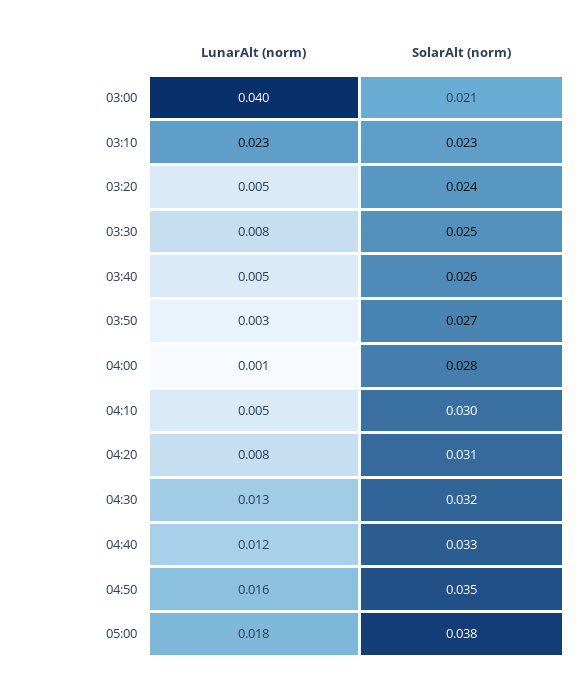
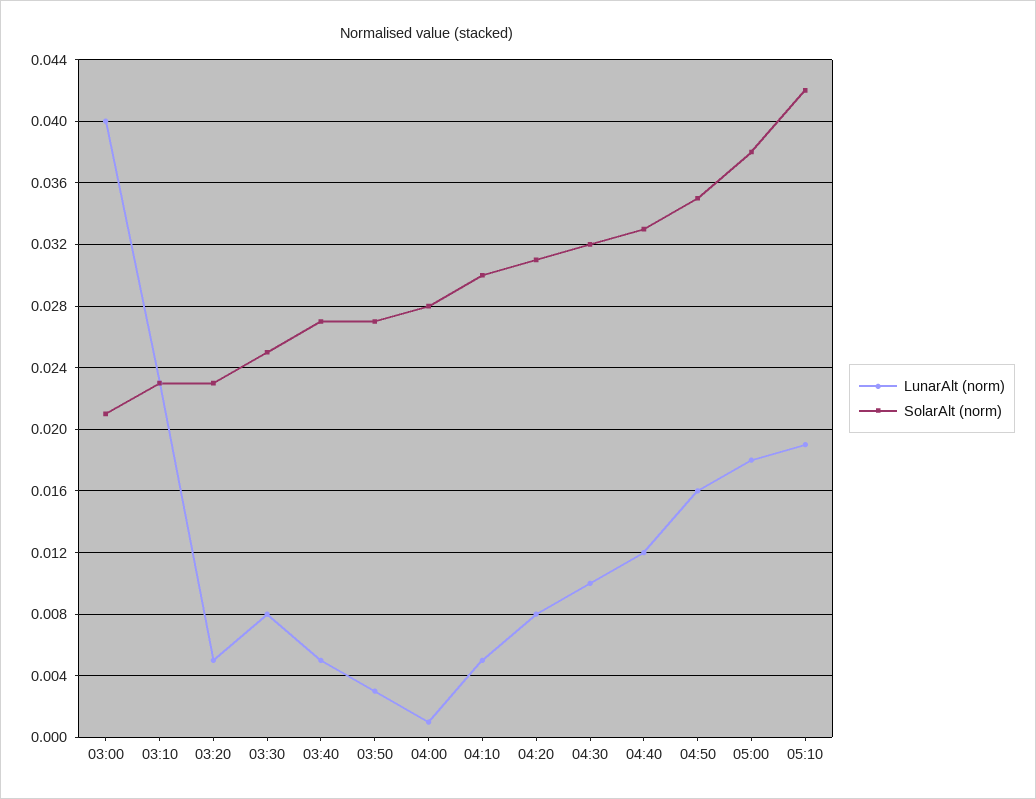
SolarAlt (norm), 03:20: 0.024 -> 0.023
SolarAlt (norm), 03:40: 0.026 -> 0.027
LunarAlt (norm), 04:30: 0.013 -> 0.01
LunarAlt (norm), 05:10: none -> 0.019
SolarAlt (norm), 05:10: none -> 0.042

